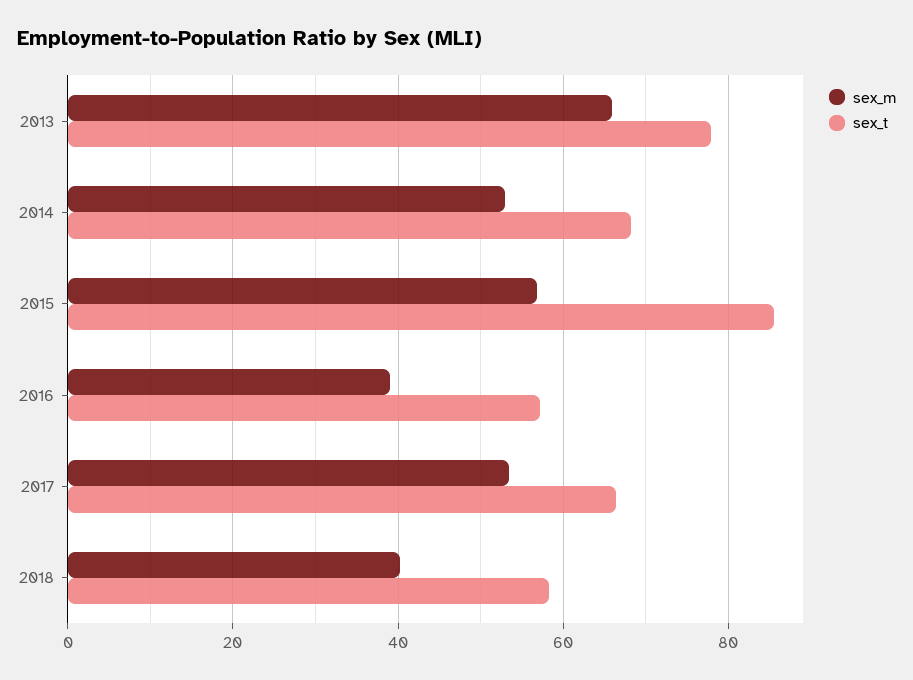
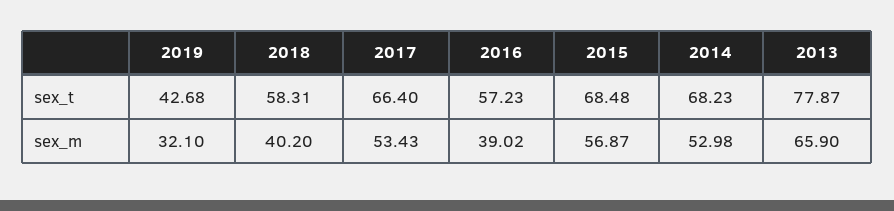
sex_t, 2015: 86 -> 68.48
sex_t, 2019: none -> 42.68
sex_m, 2019: none -> 32.1

